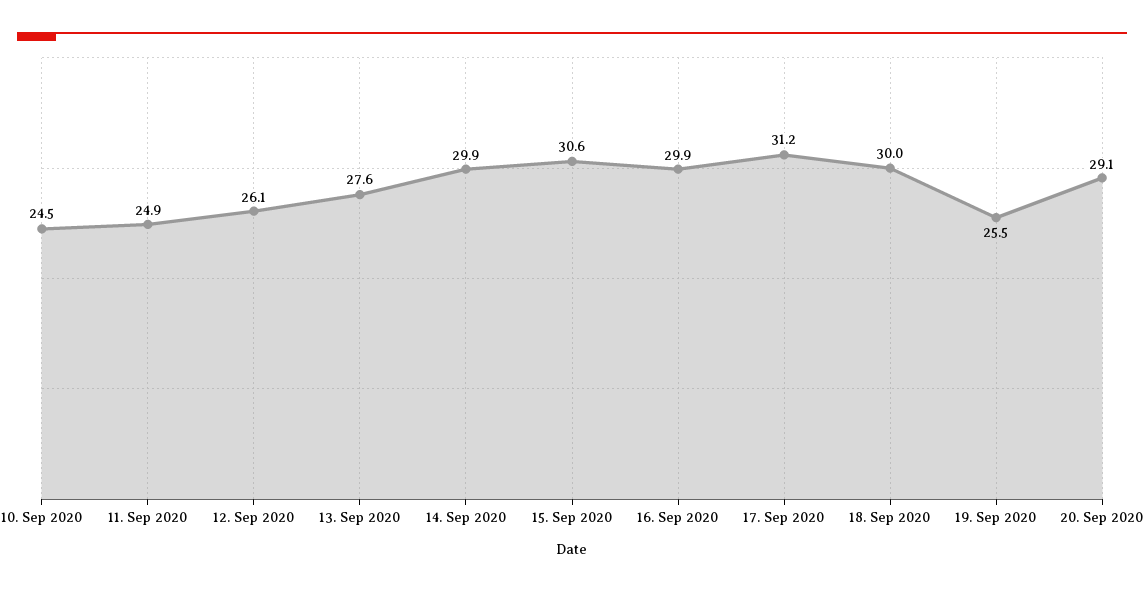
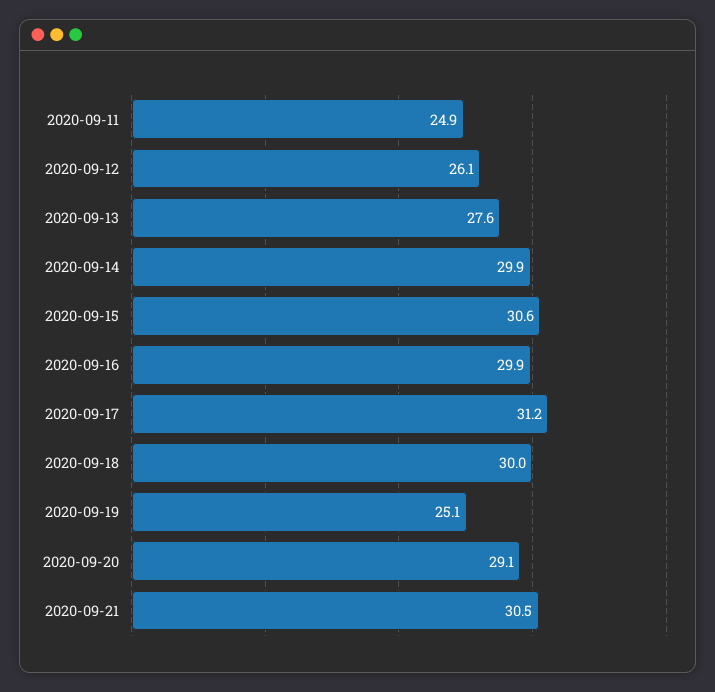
10. Sep 2020: 24.5 -> none
19. Sep 2020: 25.5 -> 25.1
2020-09-21: none -> 30.5

